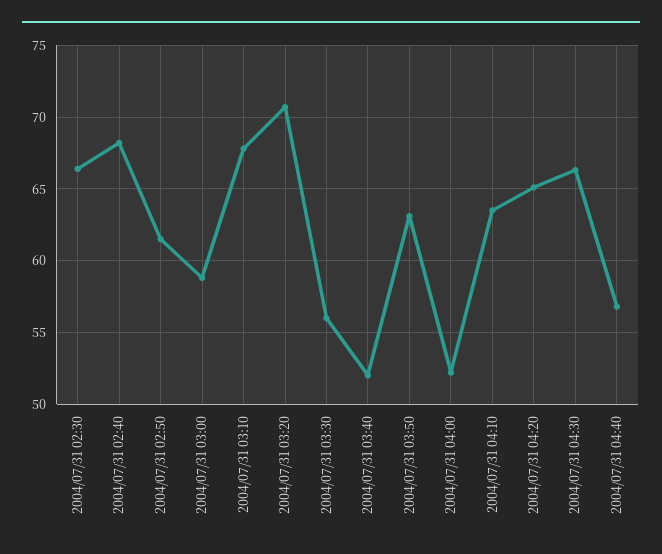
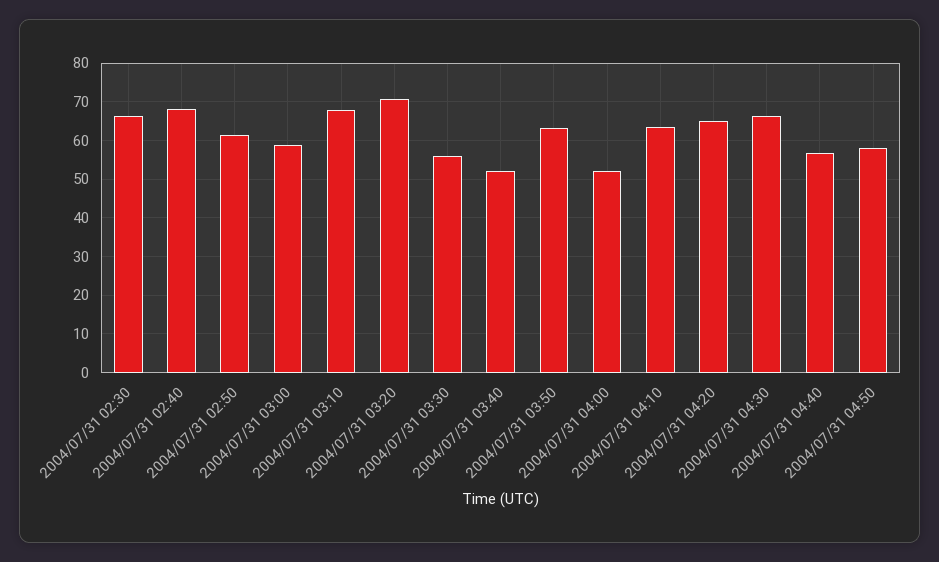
2004/07/31 04:50: none -> 58

